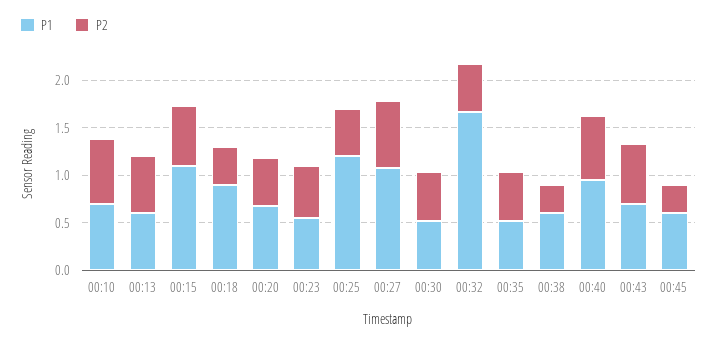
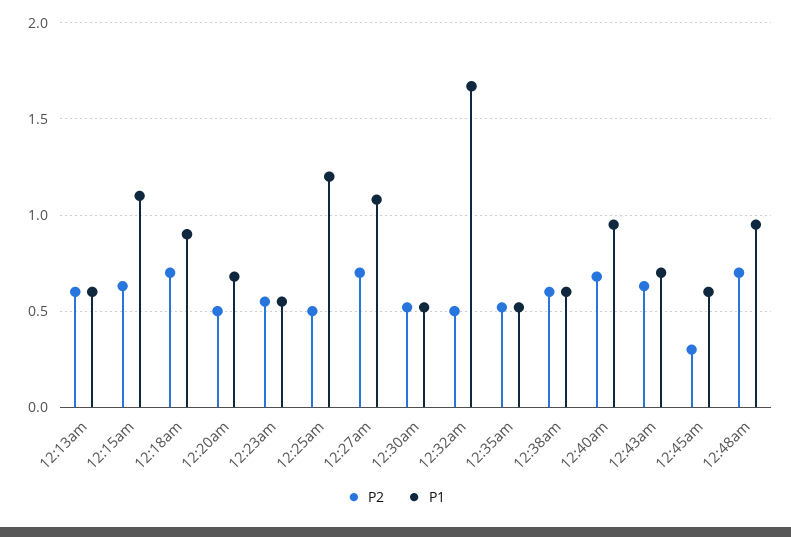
P1, 00:10: 0.7 -> none
P2, 00:10: 0.7 -> none
P2, 00:18: 0.4 -> 0.7
P2, 00:38: 0.3 -> 0.6
P2, 12:48am: none -> 0.7
P1, 12:48am: none -> 0.95

